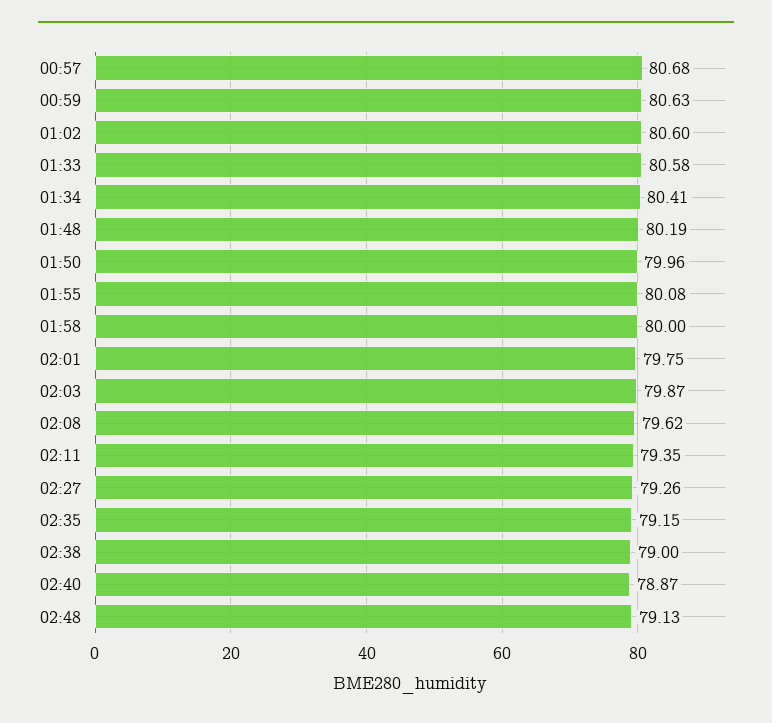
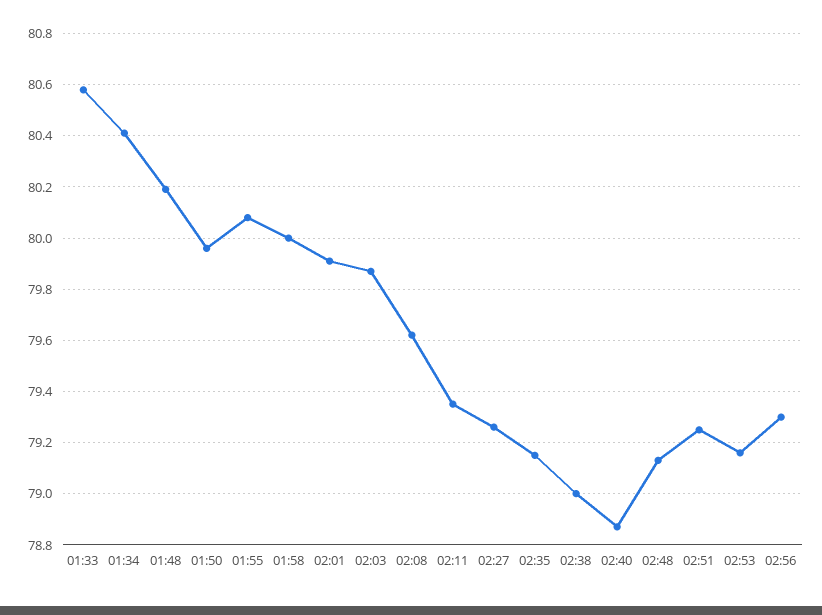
00:57: 80.68 -> none
00:59: 80.63 -> none
01:02: 80.6 -> none
02:01: 79.75 -> 79.9
02:51: none -> 79.25
02:53: none -> 79.15
02:56: none -> 79.3

